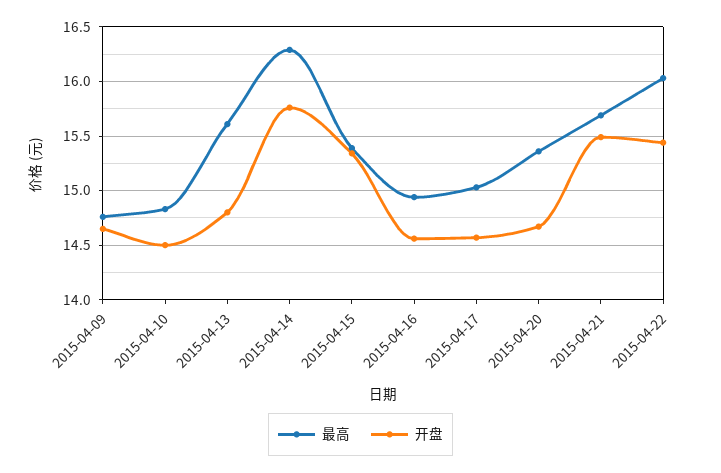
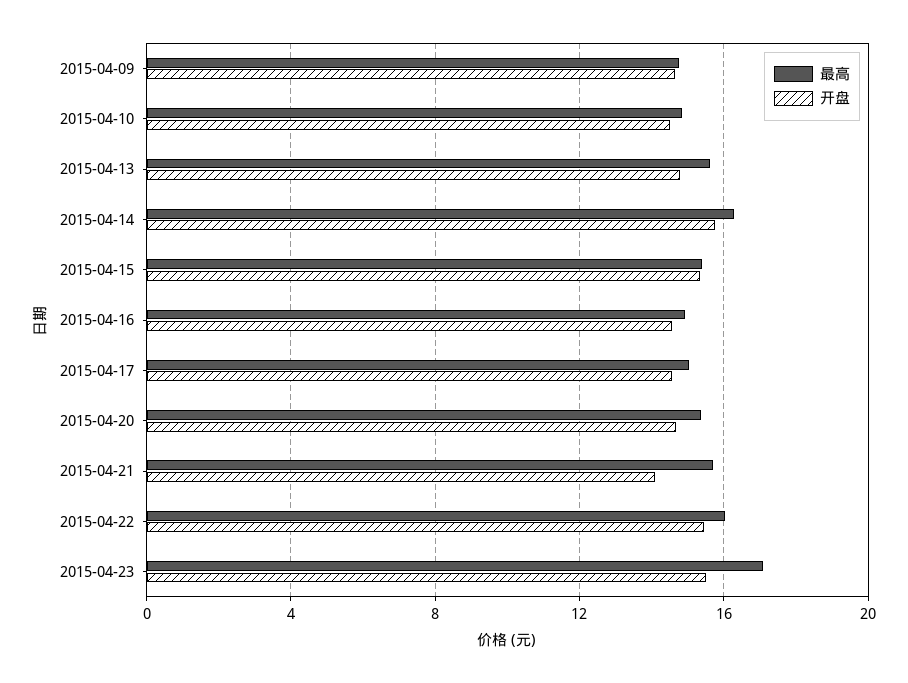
开盘, 2015-04-21: 15.5 -> 14
最高, 2015-04-23: none -> 17
开盘, 2015-04-23: none -> 15.5

